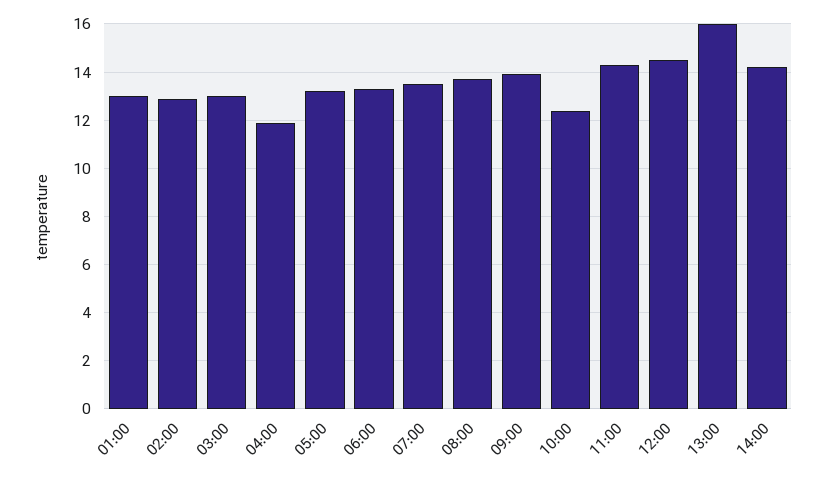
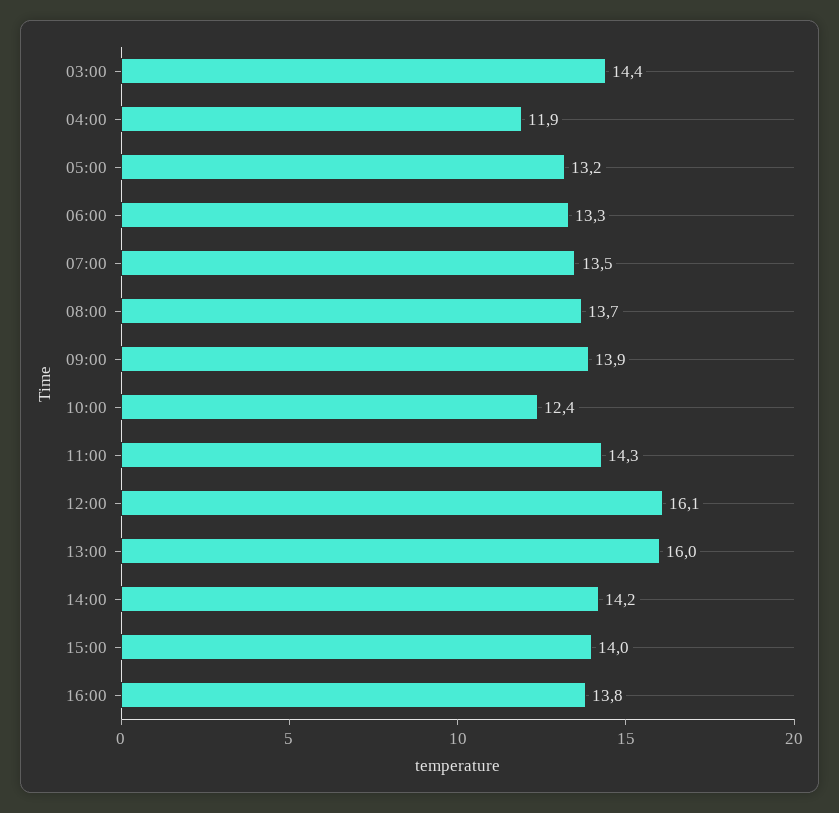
01:00: 13 -> none
02:00: 13 -> none
03:00: 13 -> 14.4
12:00: 14.5 -> 16.1
15:00: none -> 14
16:00: none -> 13.8

